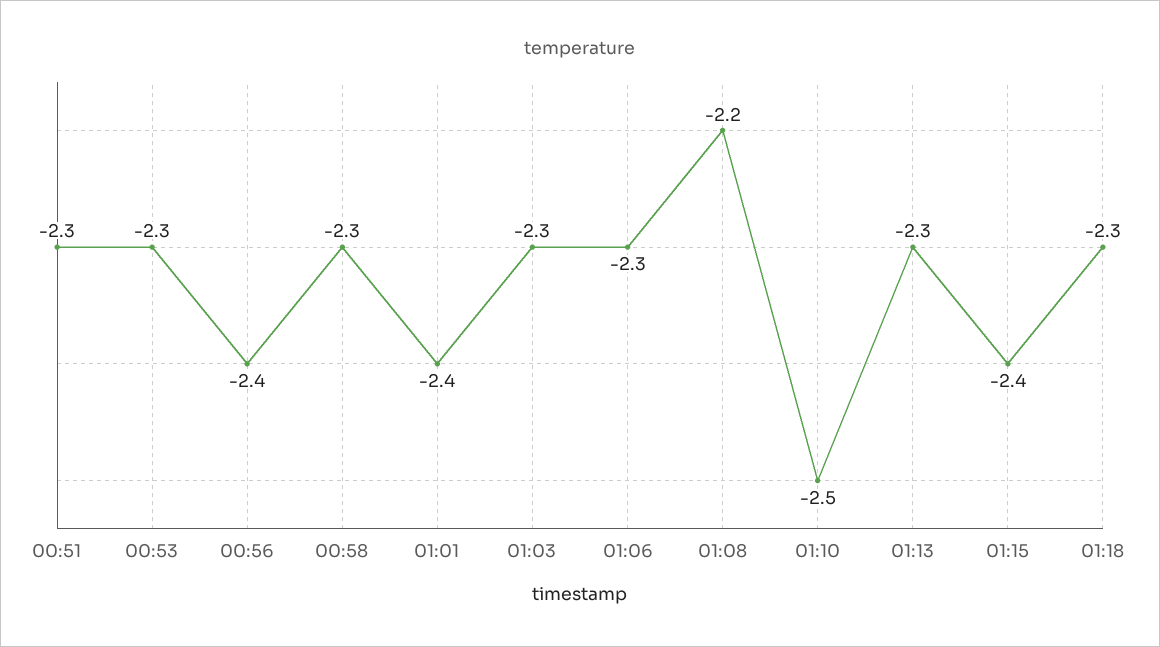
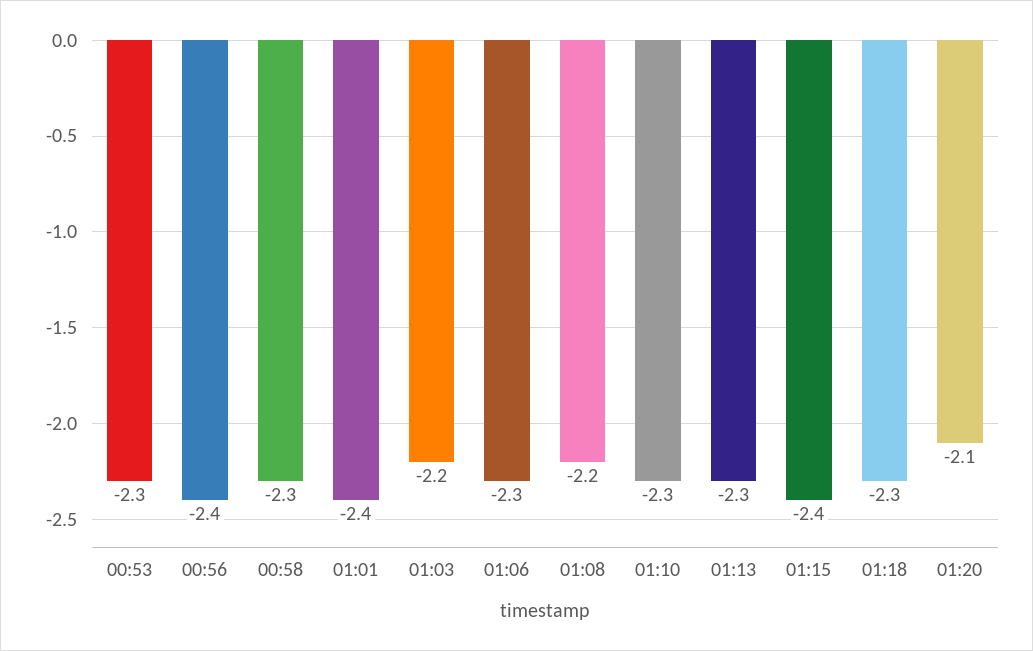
00:51: -2.3 -> none
01:03: -2.3 -> -2.2
01:10: -2.5 -> -2.3
01:20: none -> -2.1

